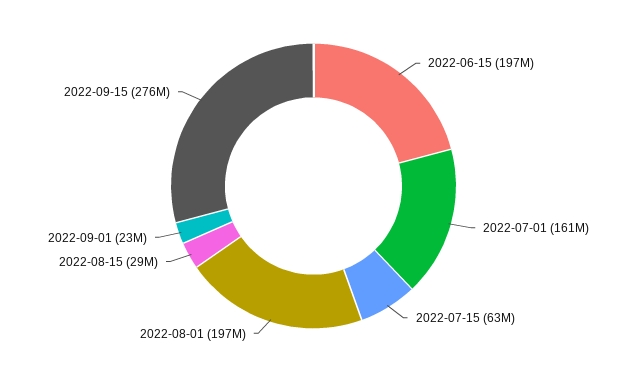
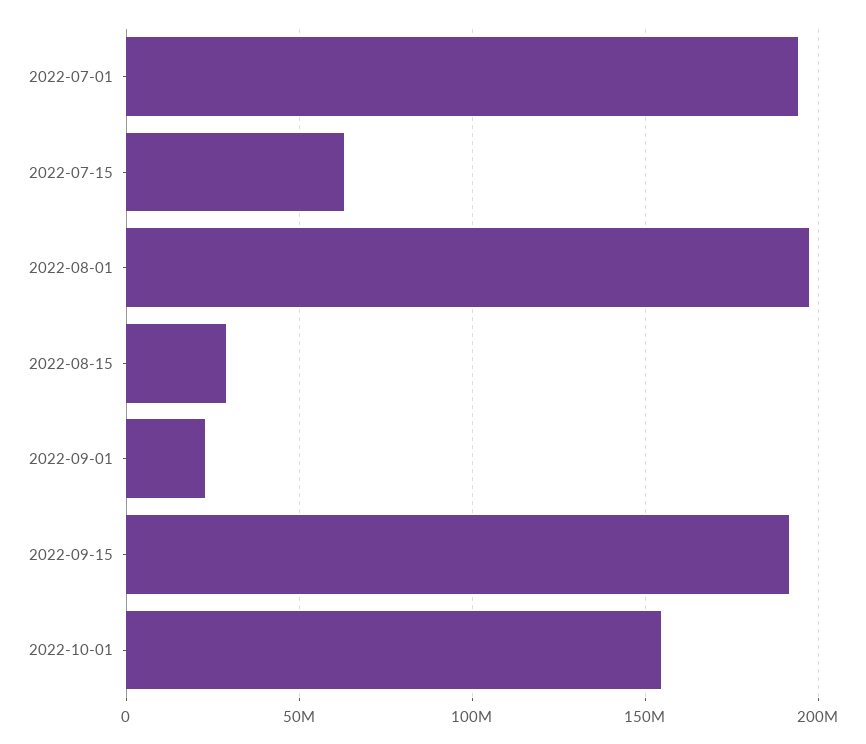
2022-06-15: 197000000 -> none
2022-07-01: 161000000 -> 195000000
2022-09-15: 276000000 -> 190000000
2022-10-01: none -> 155000000

